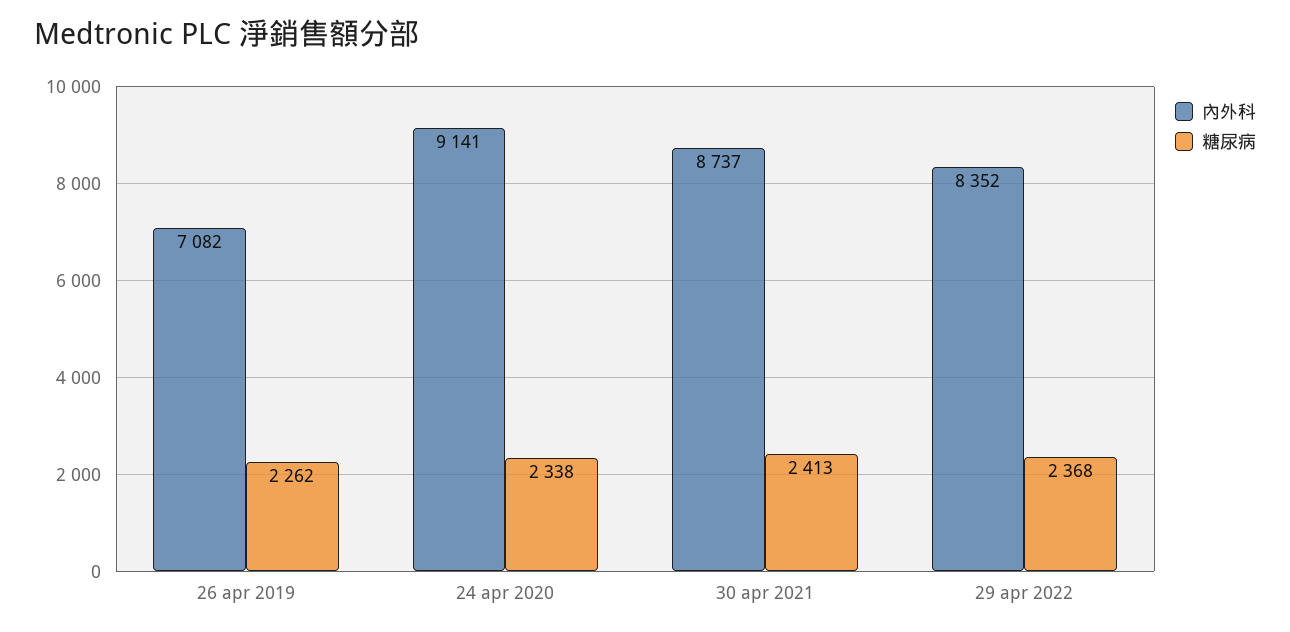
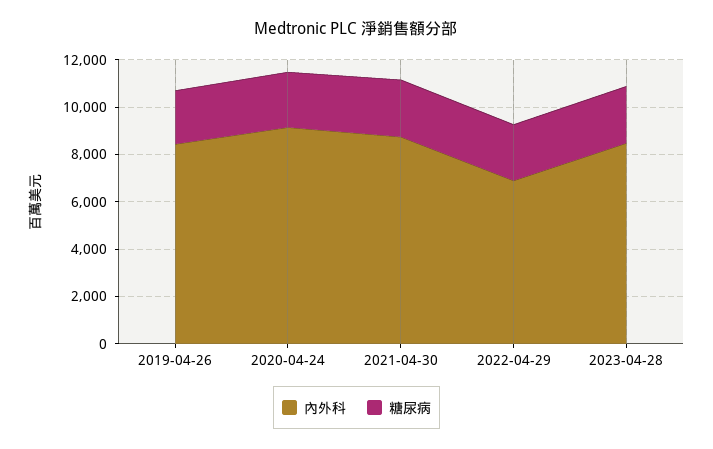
內外科, 26 apr 2019: 7082 -> 8500
內外科, 29 apr 2022: 8352 -> 7000
內外科, 2023-04-28: none -> 8500
糖尿病, 2023-04-28: none -> 2500

